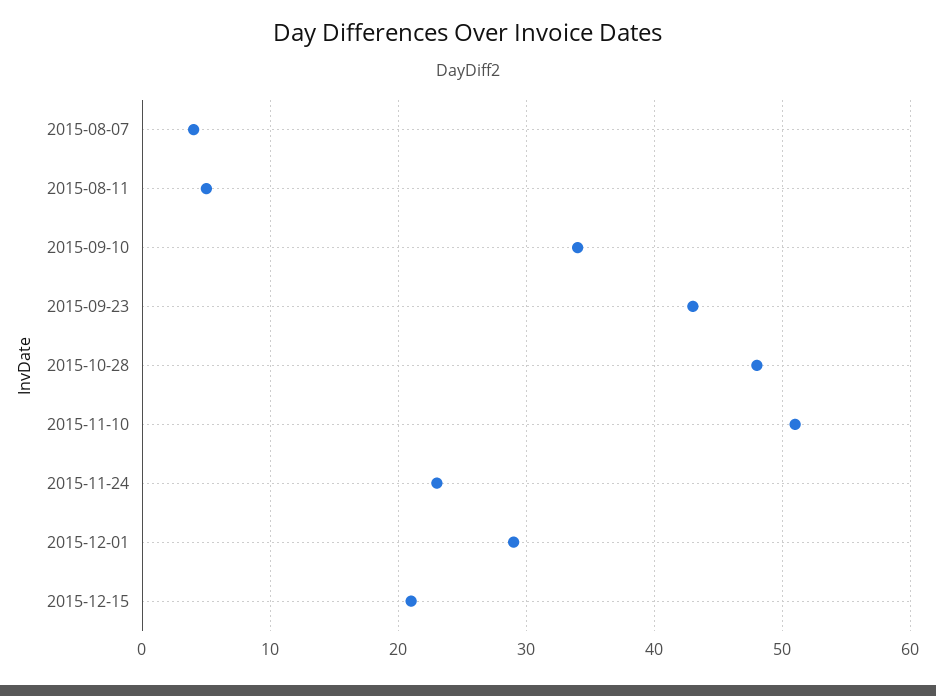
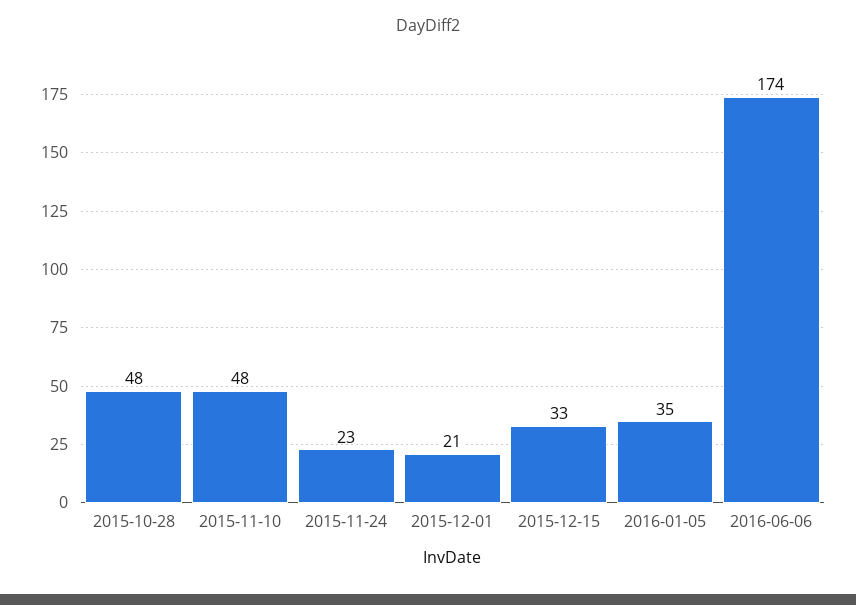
2015-08-07: 4 -> none
2015-08-11: 5 -> none
2015-09-10: 34 -> none
2015-09-23: 43 -> none
2015-11-10: 51 -> 48
2015-12-01: 29 -> 21
2015-12-15: 21 -> 33
2016-01-05: none -> 35
2016-06-06: none -> 174

